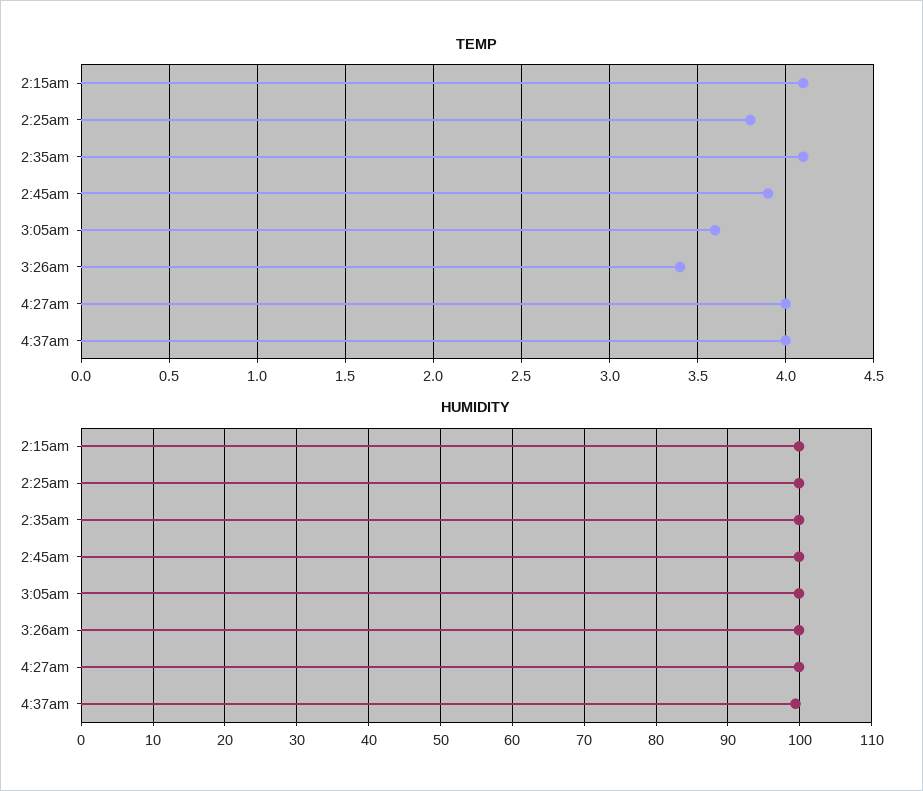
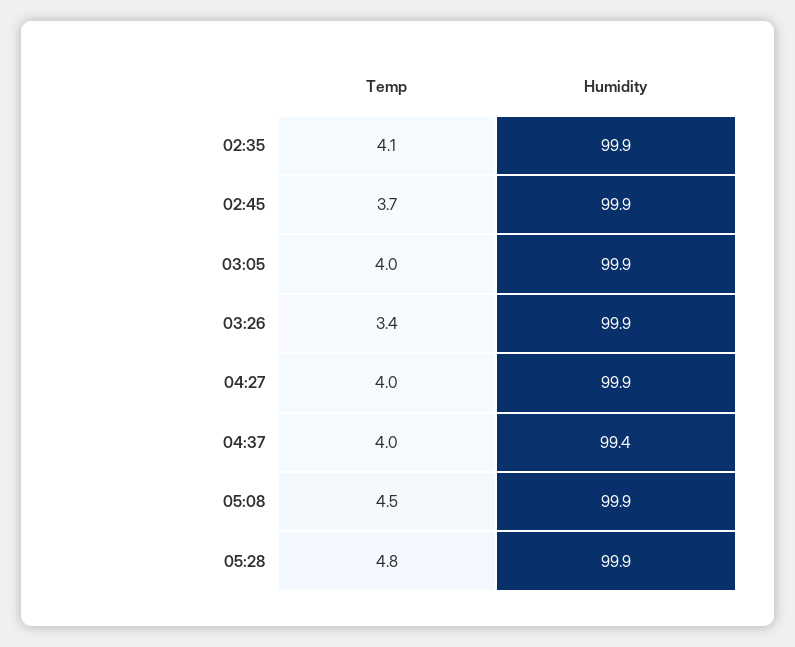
TEMP, 2:15am: 4.1 -> none
TEMP, 2:25am: 3.8 -> none
TEMP, 2:45am: 3.9 -> 3.7
TEMP, 3:05am: 3.6 -> 4
HUMIDITY, 2:15am: 100 -> none
HUMIDITY, 2:25am: 100 -> none
TEMP, 05:08: none -> 4.5
HUMIDITY, 05:08: none -> 99.9
TEMP, 05:28: none -> 4.8
HUMIDITY, 05:28: none -> 99.9

